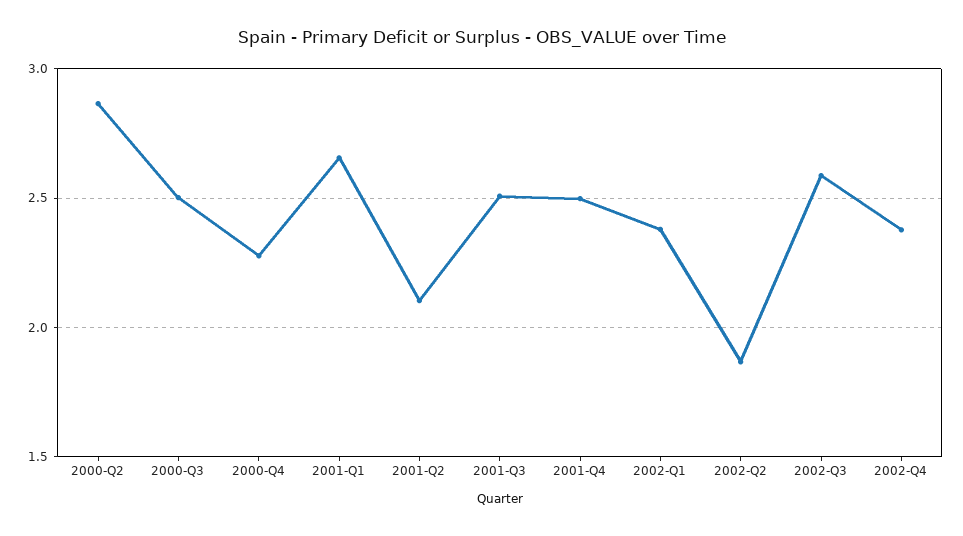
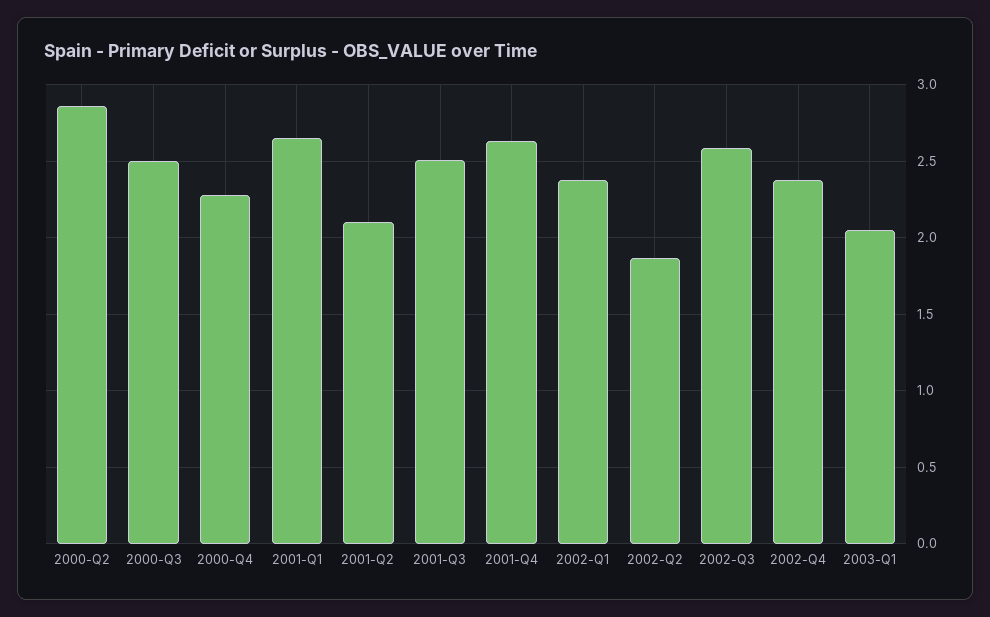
2001-Q4: 2.5 -> 2.65
2003-Q1: none -> 2.05

